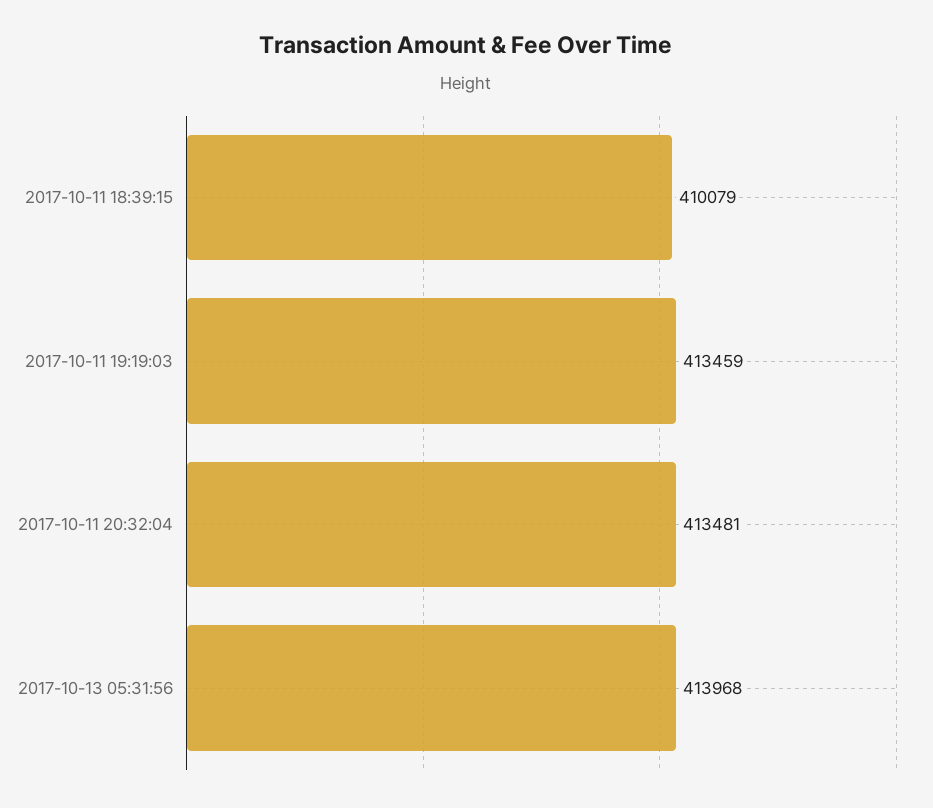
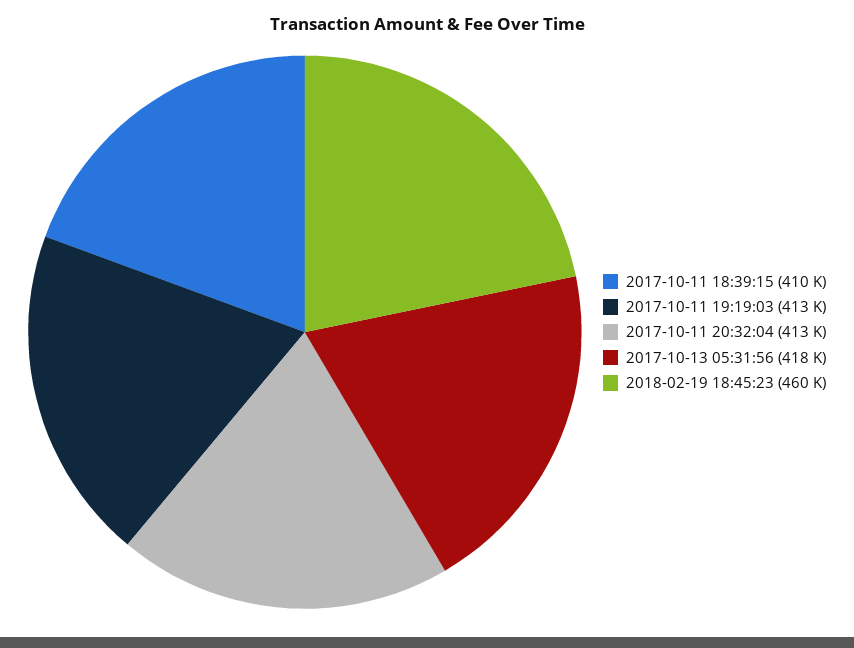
2017-10-13 05:31:56: 413968 -> 418000
2018-02-19 18:45:23: none -> 460000

